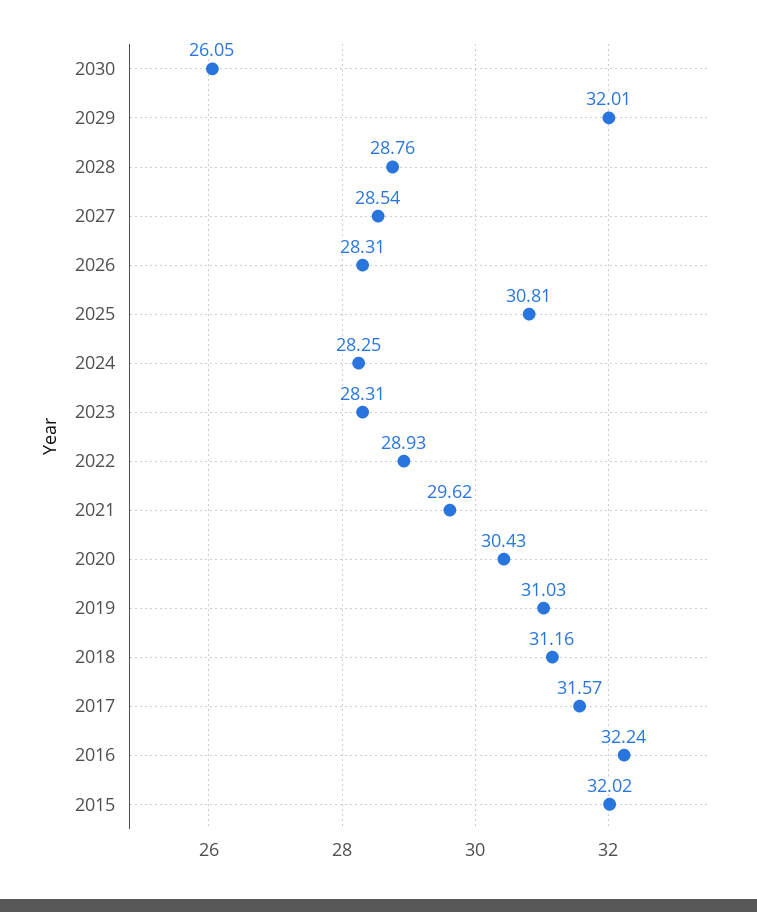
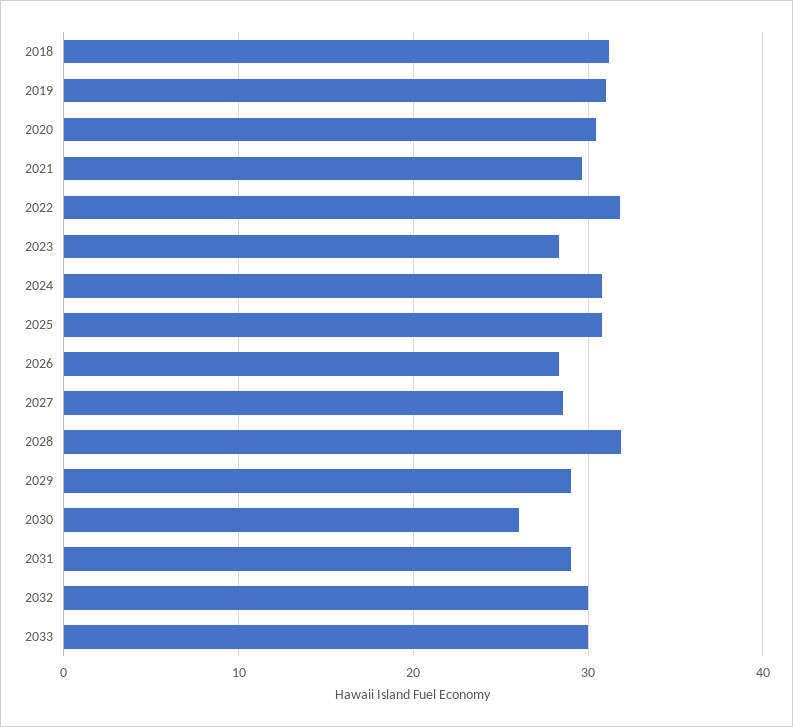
2029: 32.01 -> 29
2028: 28.76 -> 32
2024: 28.25 -> 31
2022: 28.93 -> 32
2017: 31.57 -> none
2016: 32.24 -> none
2015: 32.02 -> none
2031: none -> 29
2032: none -> 30
2033: none -> 30

